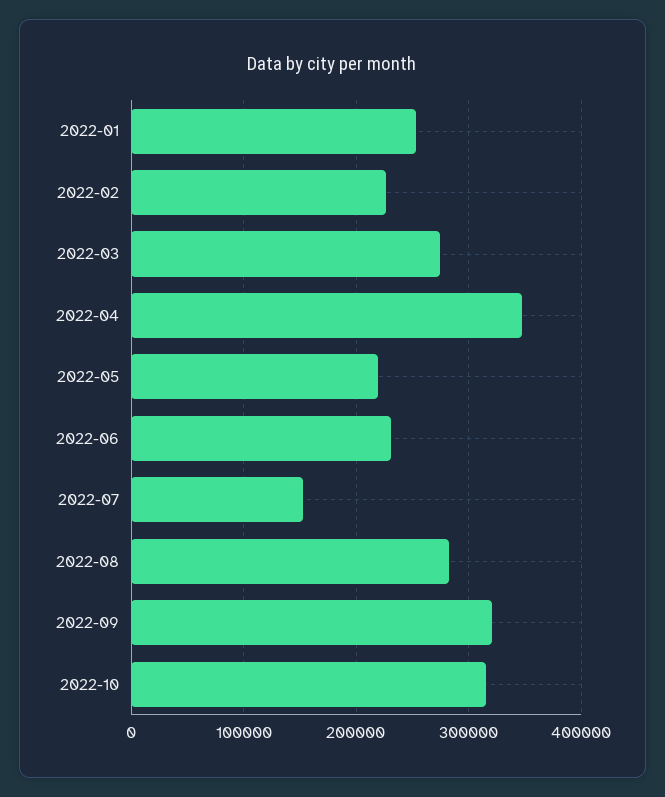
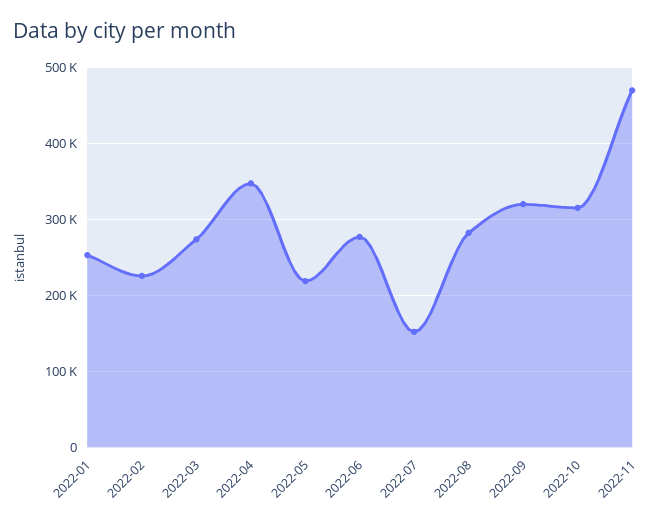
2022-06: 230000 -> 280000
2022-11: none -> 470000

